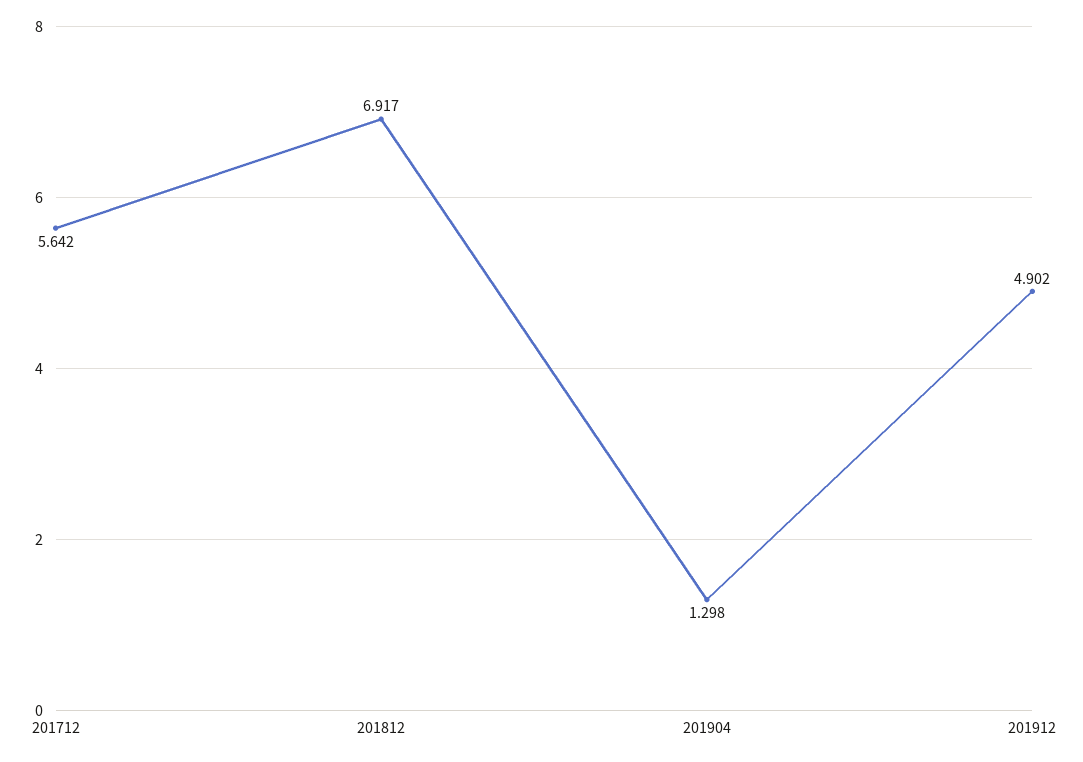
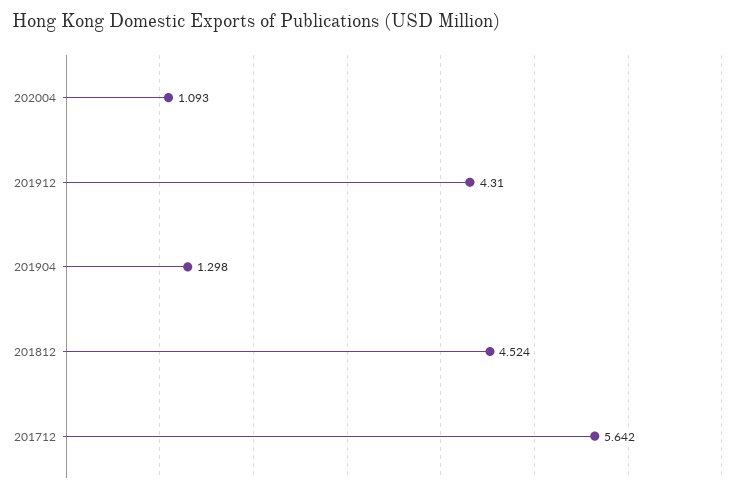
201812: 6.917 -> 4.524
201912: 4.902 -> 4.31
202004: none -> 1.093

